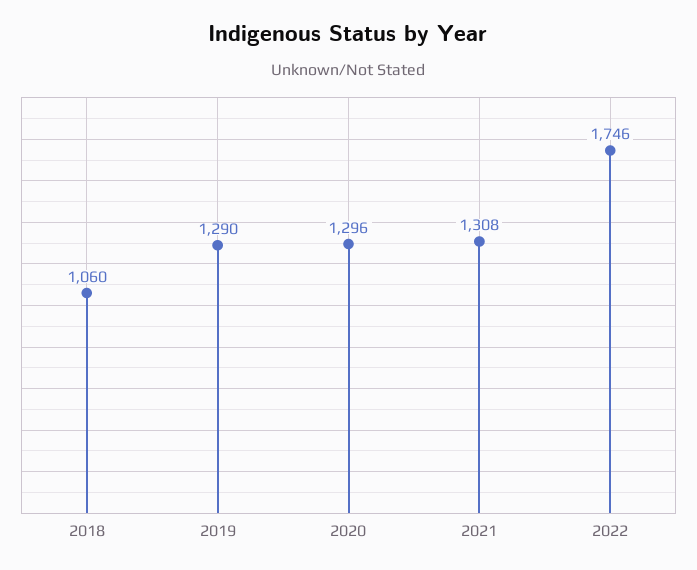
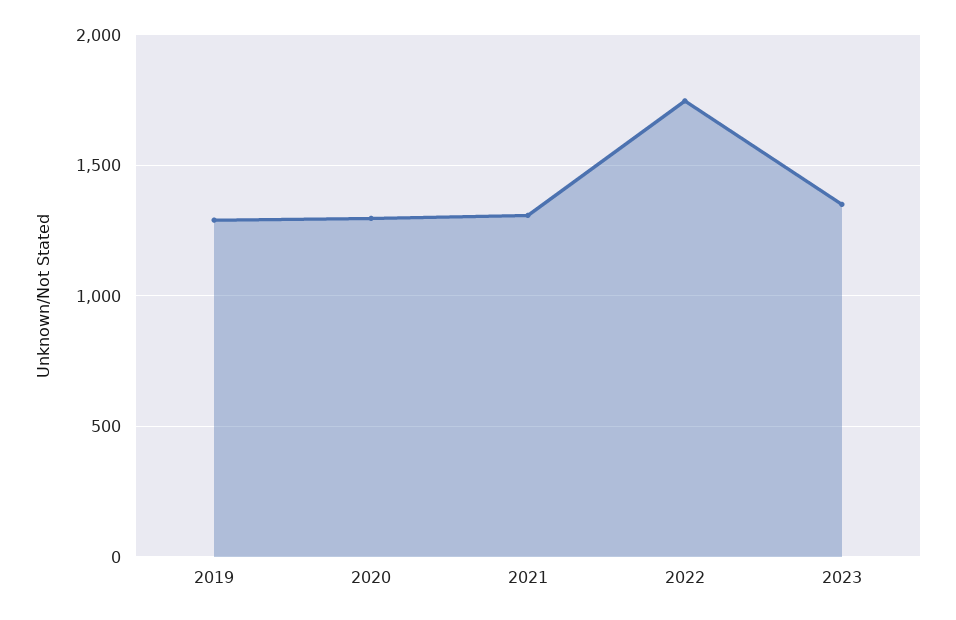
2018: 1060 -> none
2023: none -> 1350

